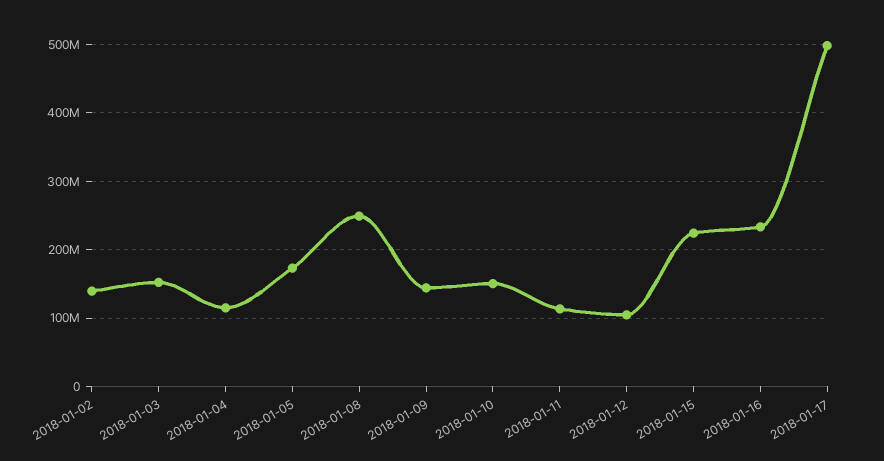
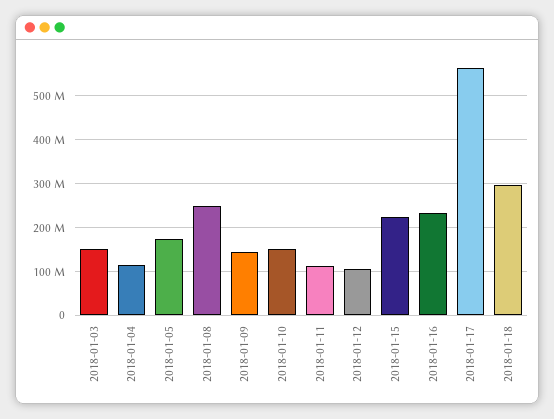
2018-01-02: 140000000 -> none
2018-01-17: 500000000 -> 560000000
2018-01-18: none -> 300000000

